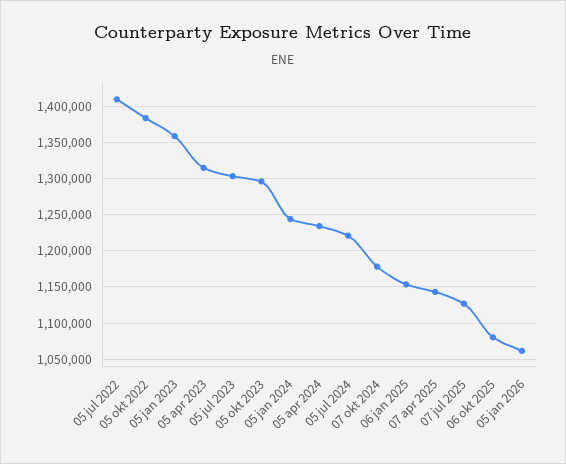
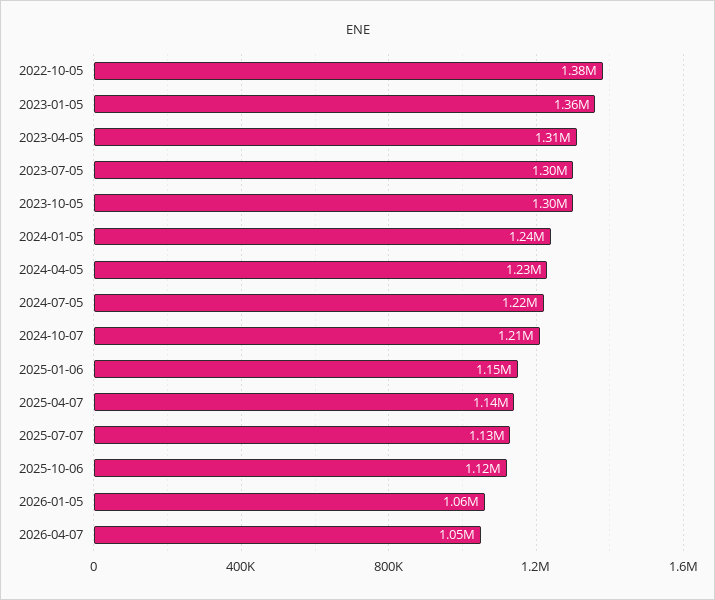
05 jul 2022: 1410000 -> none
07 okt 2024: 1180000 -> 1210000
06 okt 2025: 1080000 -> 1120000
2026-04-07: none -> 1050000

